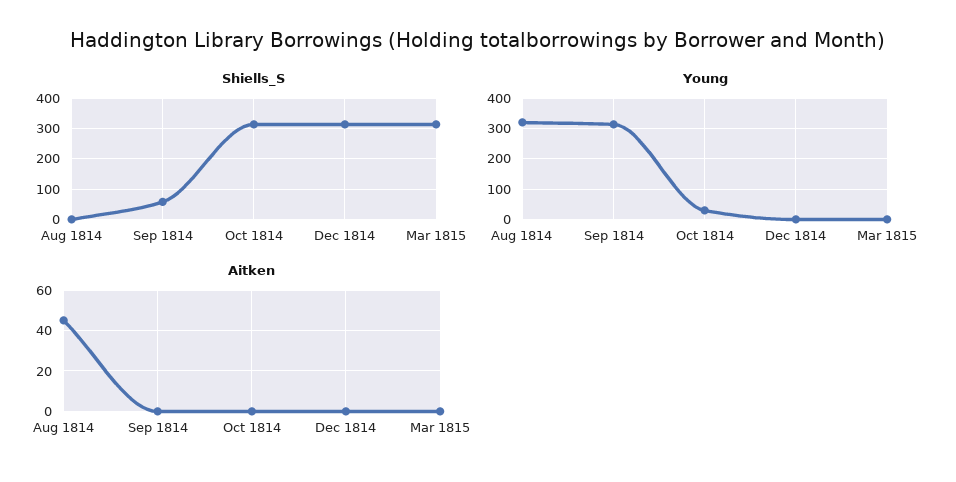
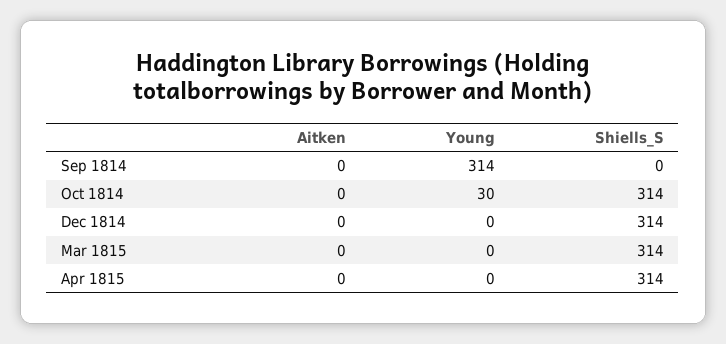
Shiells_S, Aug 1814: 0 -> none
Shiells_S, Sep 1814: 60 -> 0
Young, Aug 1814: 320 -> none
Aitken, Aug 1814: 45 -> none
Aitken, Apr 1815: none -> 0
Young, Apr 1815: none -> 0
Shiells_S, Apr 1815: none -> 314

